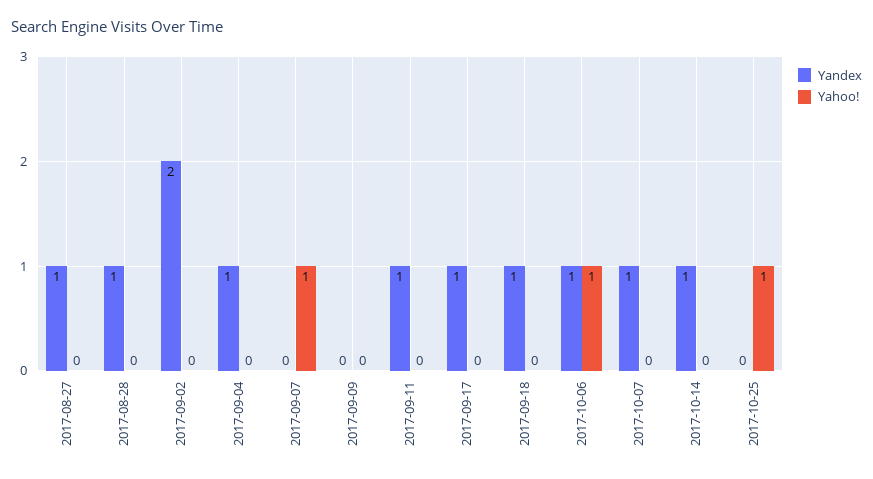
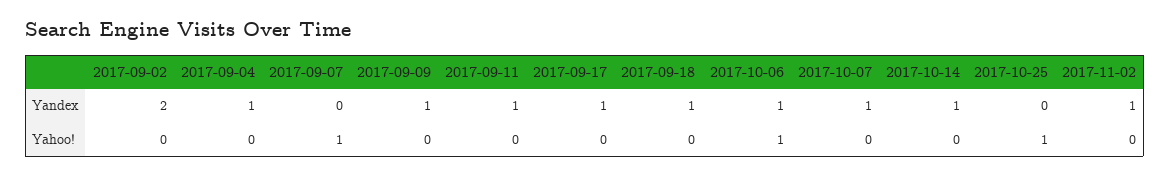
Yandex, 2017-08-27: 1 -> none
Yahoo!, 2017-08-27: 0 -> none
Yandex, 2017-08-28: 1 -> none
Yahoo!, 2017-08-28: 0 -> none
Yandex, 2017-09-09: 0 -> 1
Yandex, 2017-11-02: none -> 1
Yahoo!, 2017-11-02: none -> 0

